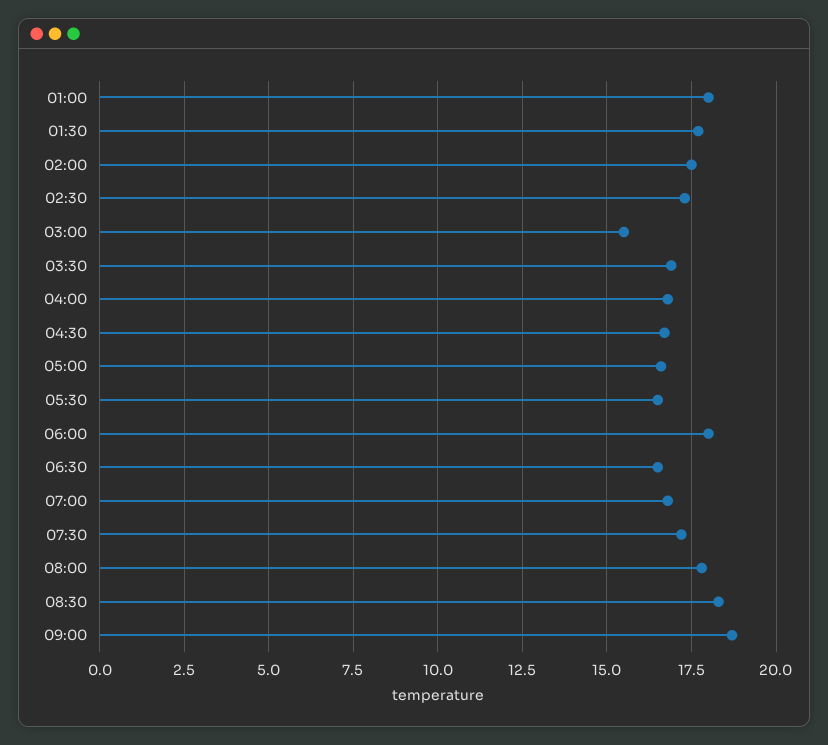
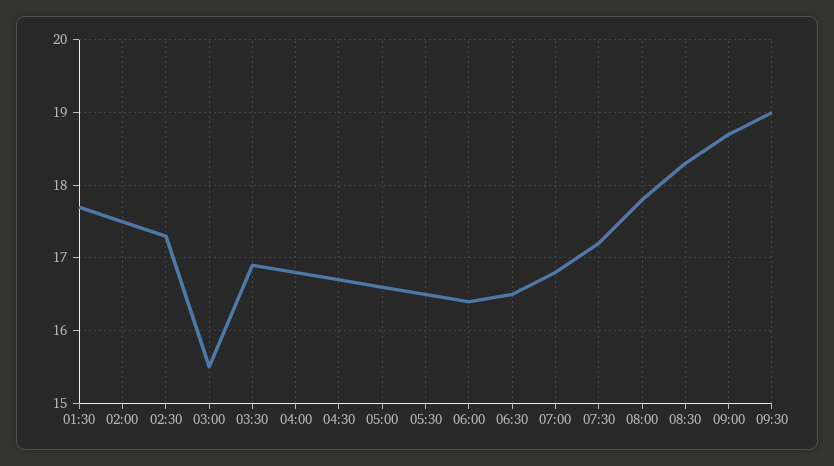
01:00: 18 -> none
06:00: 18 -> 16.4
09:30: none -> 19

